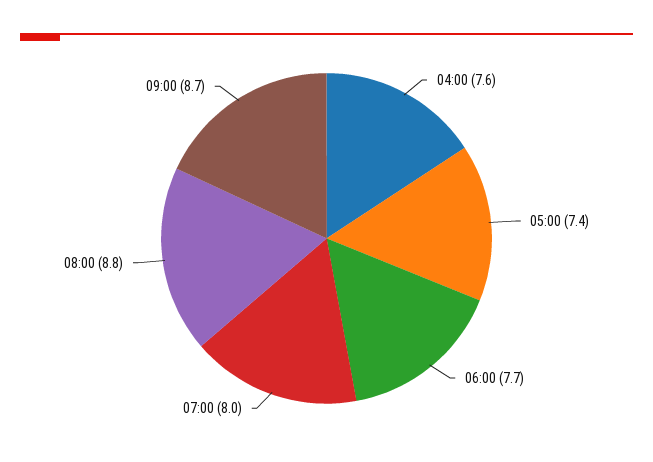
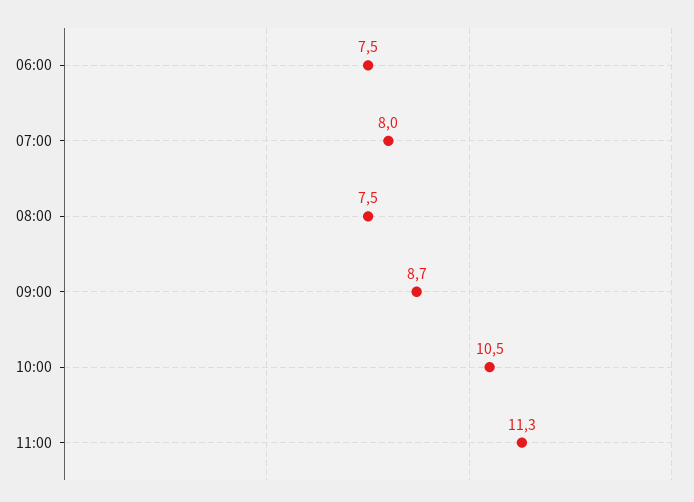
04:00: 7.6 -> none
05:00: 7.4 -> none
06:00: 7.7 -> 7.5
08:00: 8.8 -> 7.5
10:00: none -> 10.5
11:00: none -> 11.3

